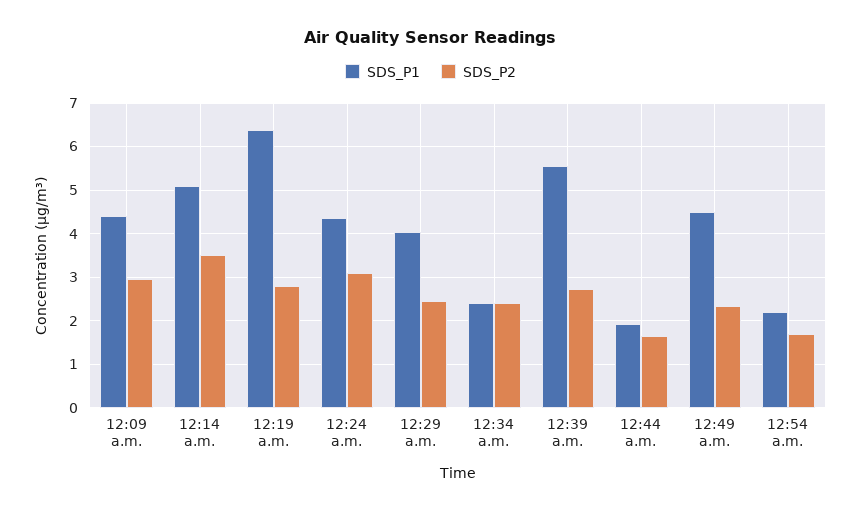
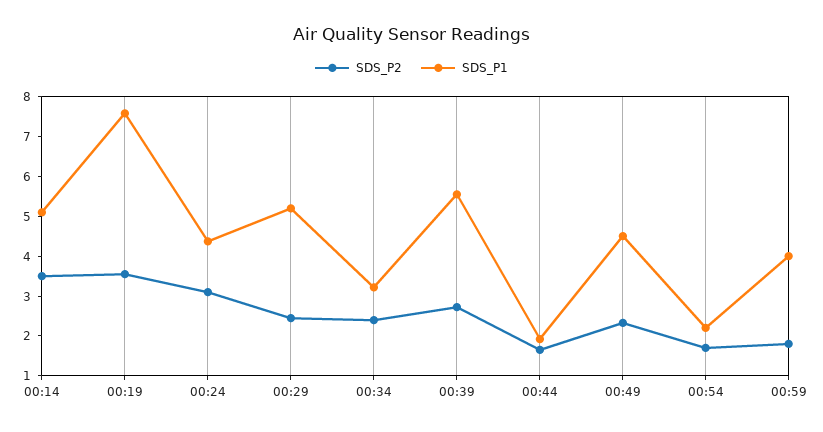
SDS_P1, 12:09 a.m.: 4.4 -> none
SDS_P2, 12:09 a.m.: 3 -> none
SDS_P1, 12:19 a.m.: 6.4 -> 7.5
SDS_P2, 12:19 a.m.: 2.8 -> 3.5
SDS_P1, 12:29 a.m.: 4 -> 5.25
SDS_P1, 12:34 a.m.: 2.4 -> 3.25
SDS_P2, 00:59: none -> 1.75
SDS_P1, 00:59: none -> 4

